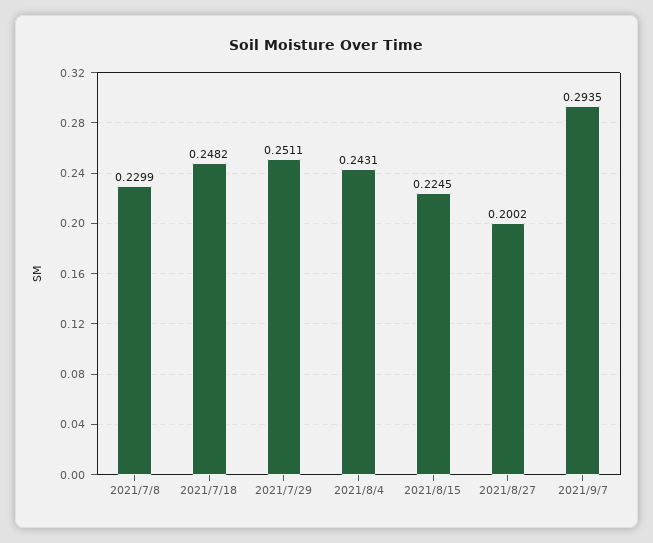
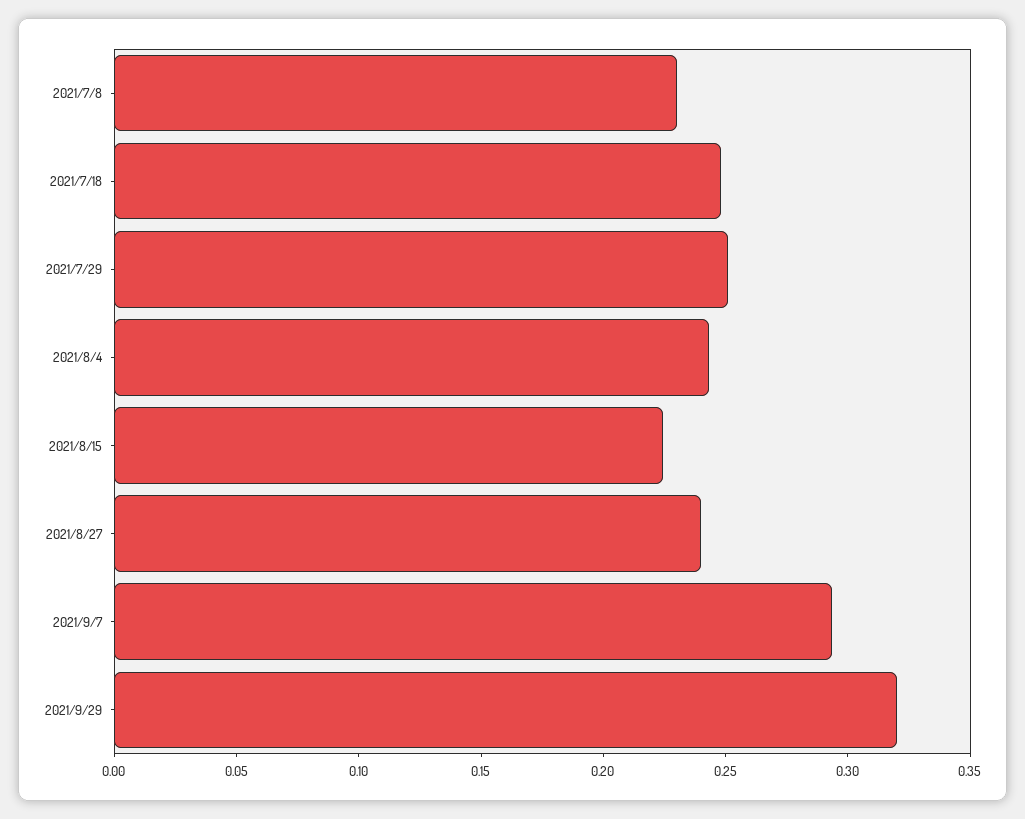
2021/8/27: 0.2002 -> 0.24
2021/9/29: none -> 0.32

